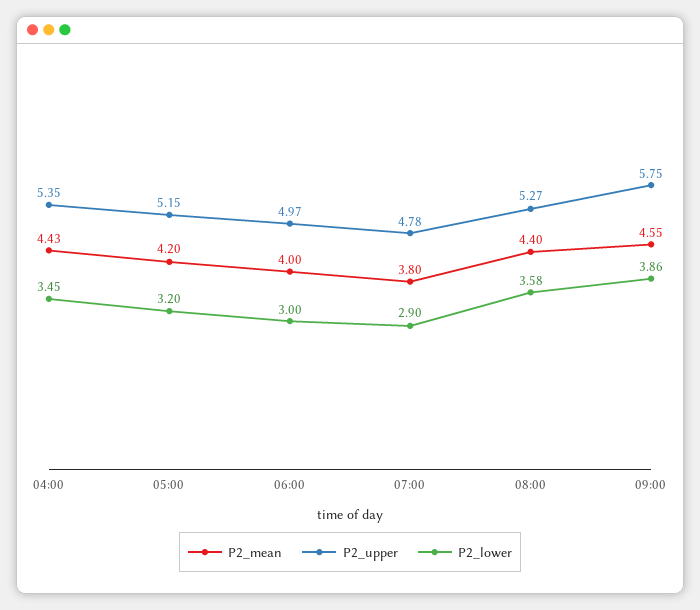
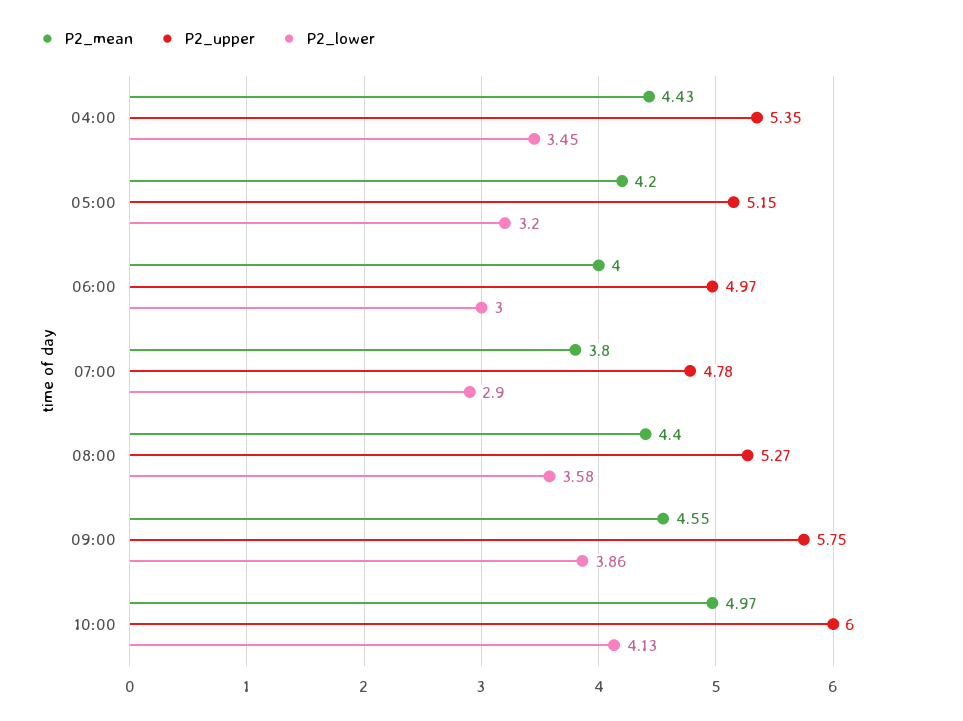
P2_mean, 10:00: none -> 4.97
P2_upper, 10:00: none -> 6
P2_lower, 10:00: none -> 4.13

